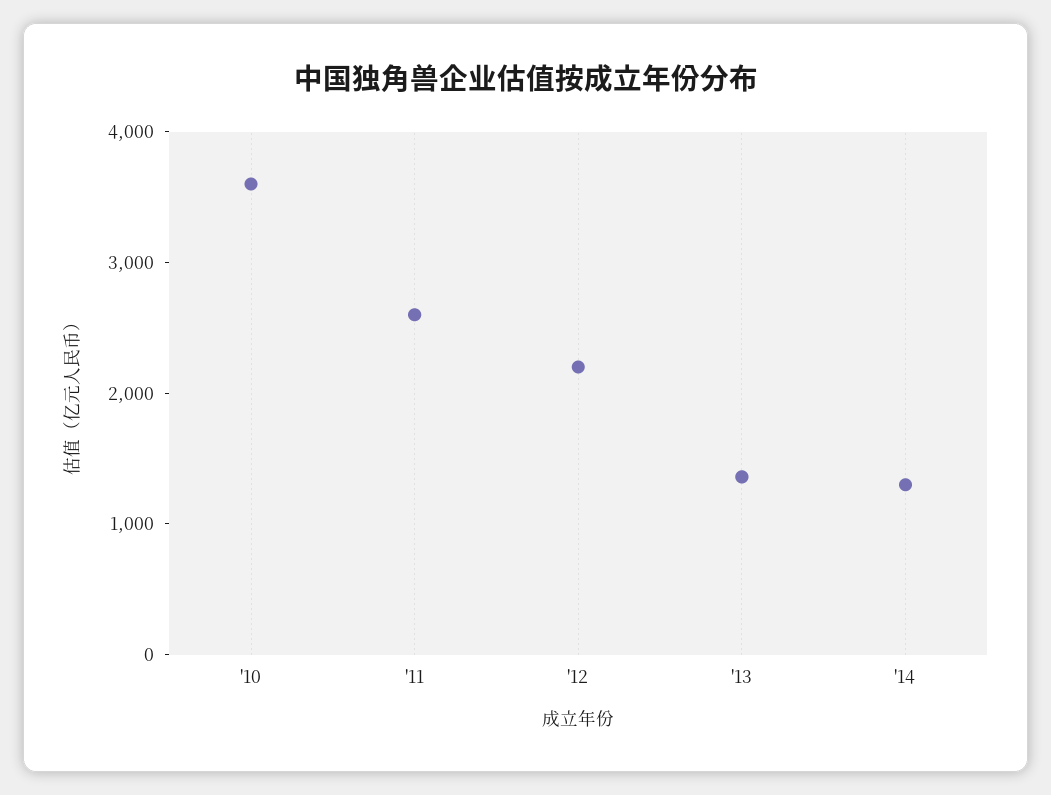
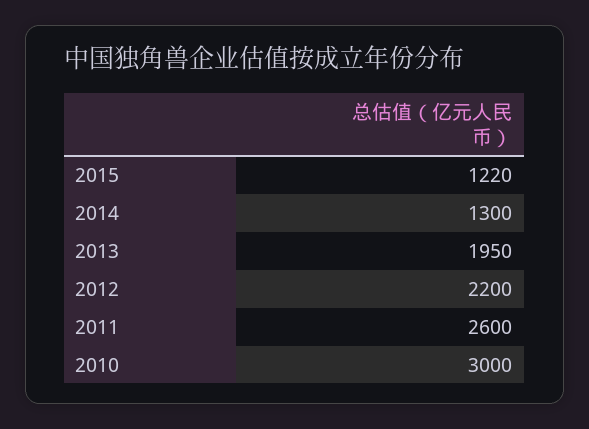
'10: 3600 -> 3000
'13: 1400 -> 1950
2015: none -> 1220

